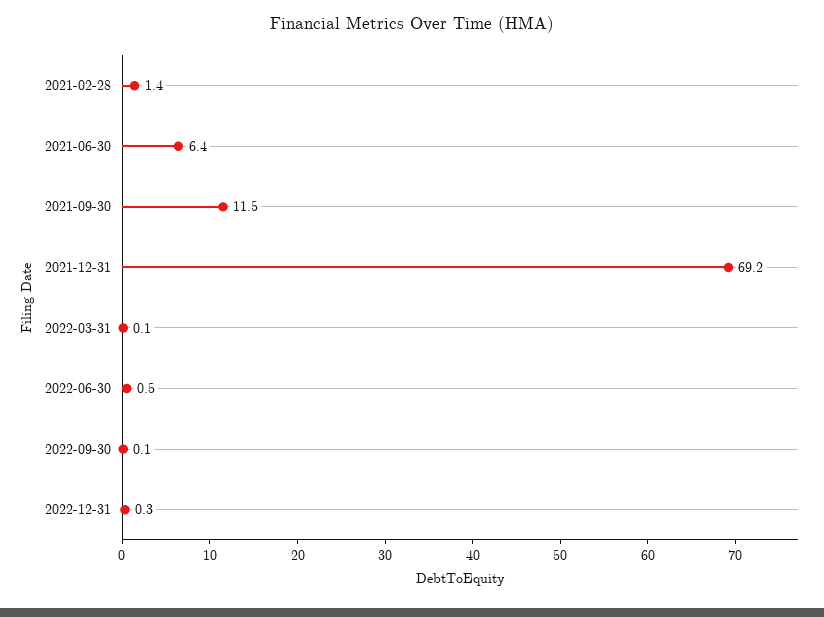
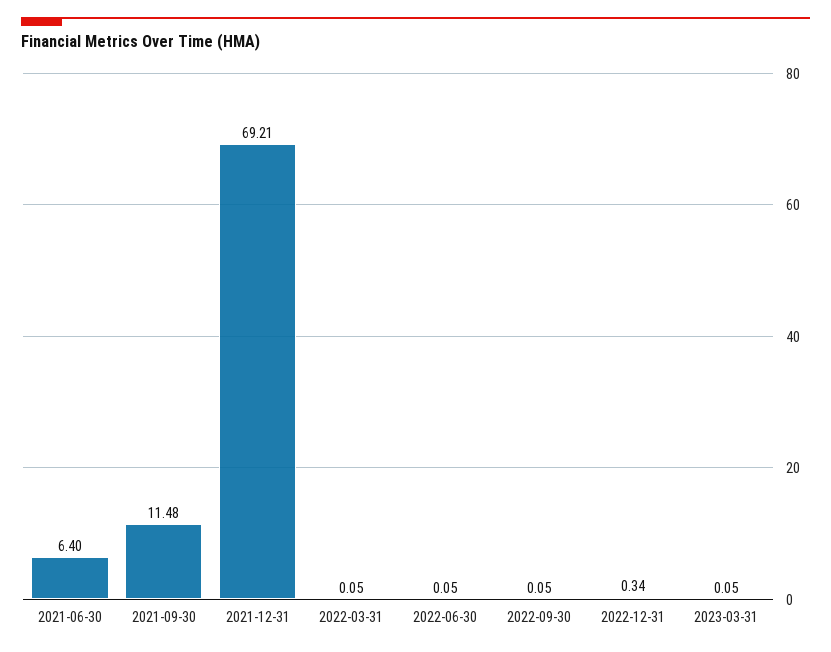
2021-02-28: 1.4 -> none
2022-06-30: 0.5 -> 0.05
2023-03-31: none -> 0.05

